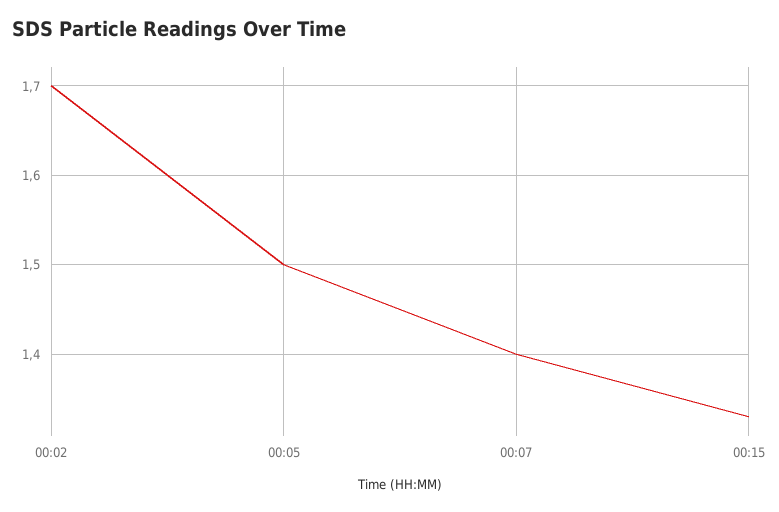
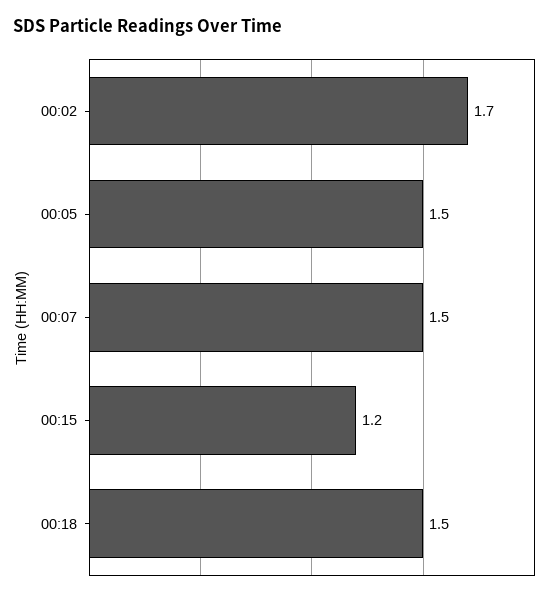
00:07: 1.4 -> 1.5
00:15: 1.33 -> 1.2
00:18: none -> 1.5

